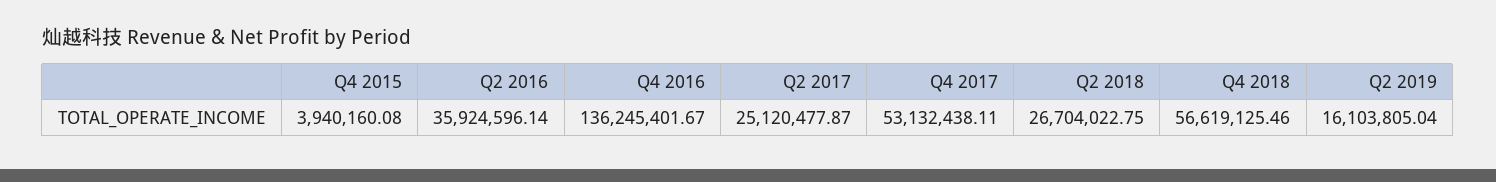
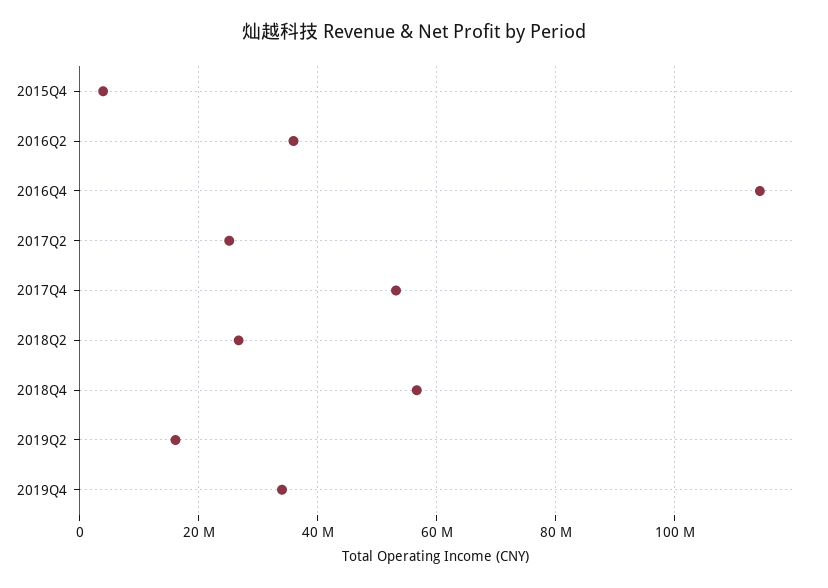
Q4 2016: 136245401.67 -> 114000000
2019Q4: none -> 34000000

